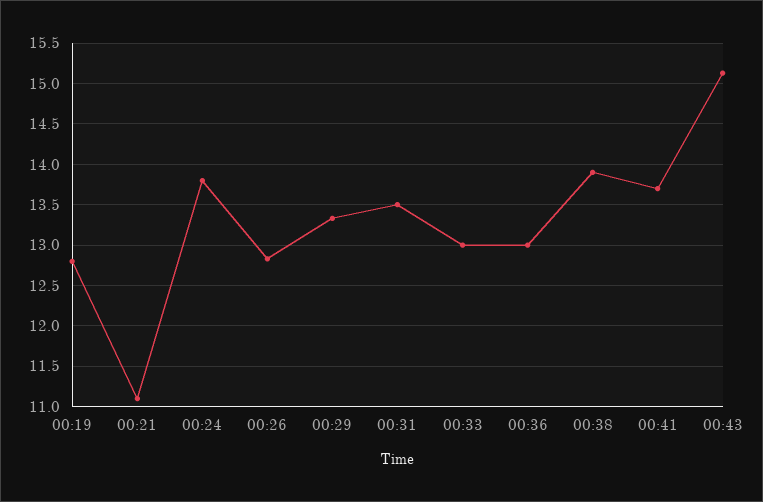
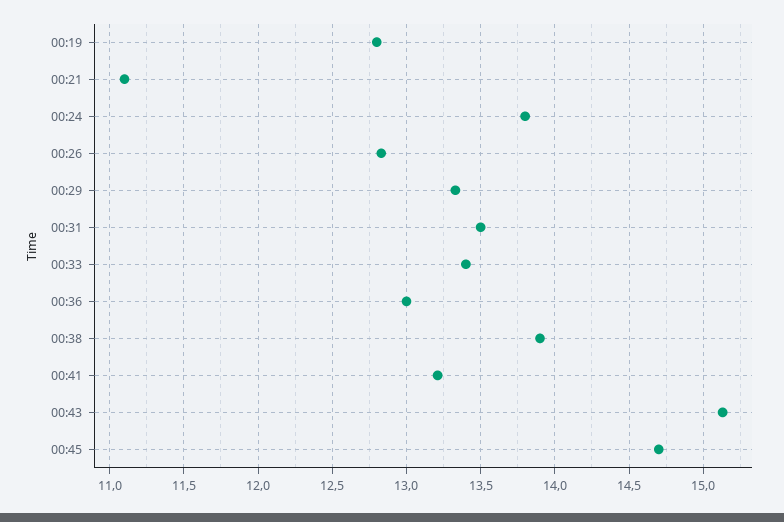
00:33: 13 -> 13.4
00:41: 13.7 -> 13.2
00:45: none -> 14.7

